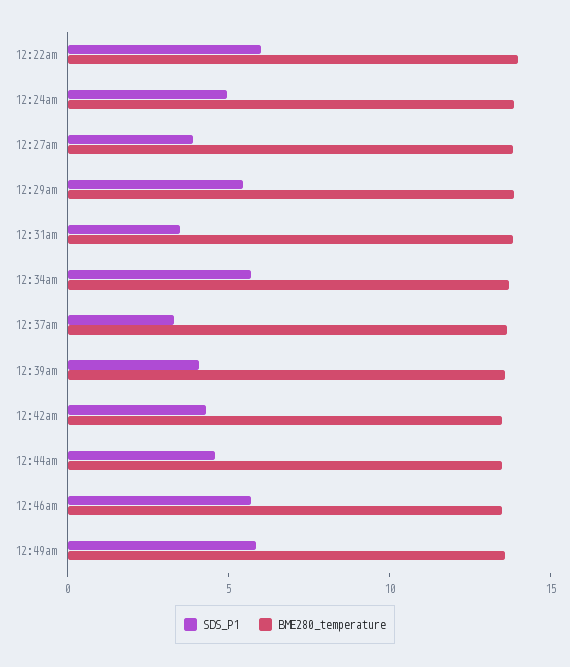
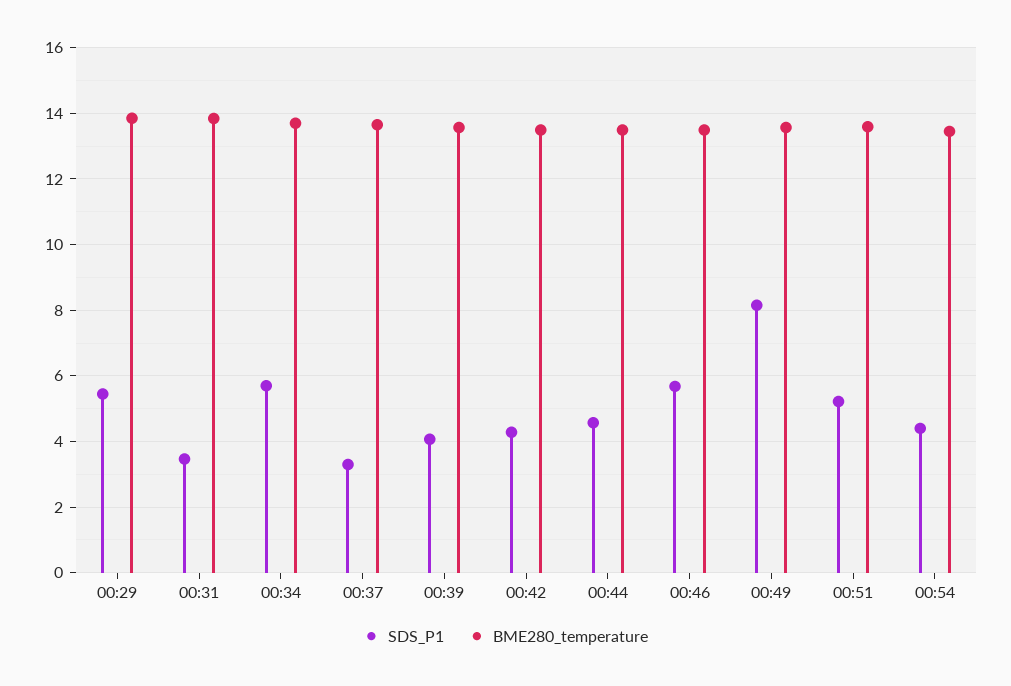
SDS_P1, 12:22am: 6 -> none
BME280_temperature, 12:22am: 14 -> none
SDS_P1, 12:24am: 5 -> none
BME280_temperature, 12:24am: 14 -> none
SDS_P1, 12:27am: 4 -> none
BME280_temperature, 12:27am: 14 -> none
SDS_P1, 12:49am: 6 -> 8.2
SDS_P1, 00:51: none -> 5.2
BME280_temperature, 00:51: none -> 13.6
SDS_P1, 00:54: none -> 4.4
BME280_temperature, 00:54: none -> 13.4

